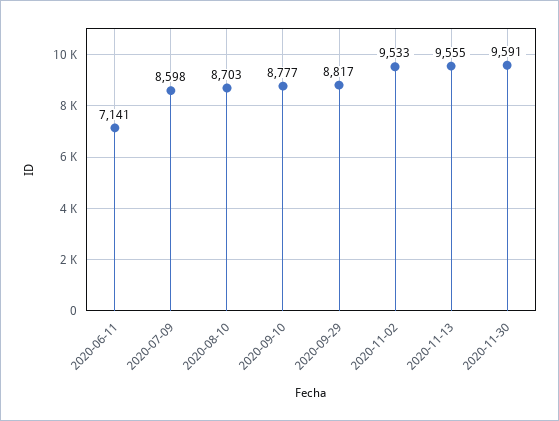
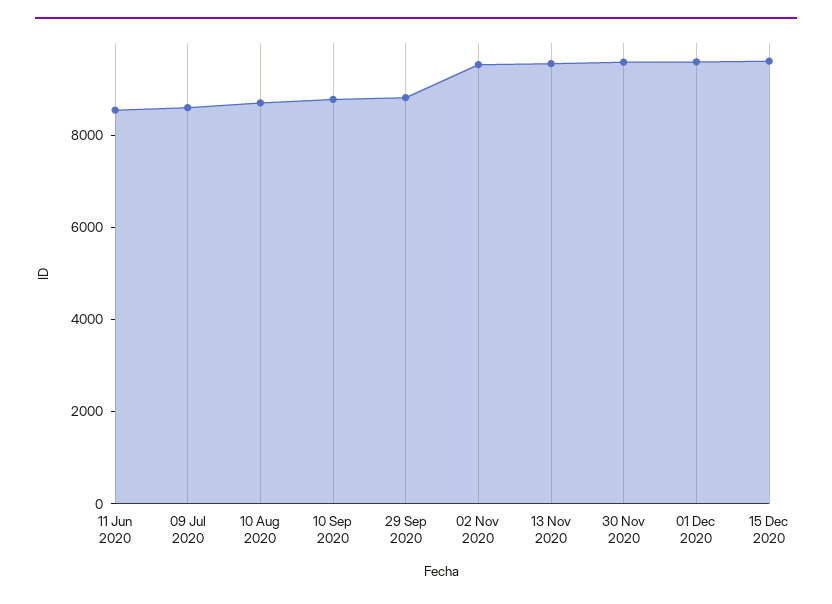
2020-06-11: 7141 -> 8500
01 Dec 2020: none -> 9500
15 Dec 2020: none -> 9500

